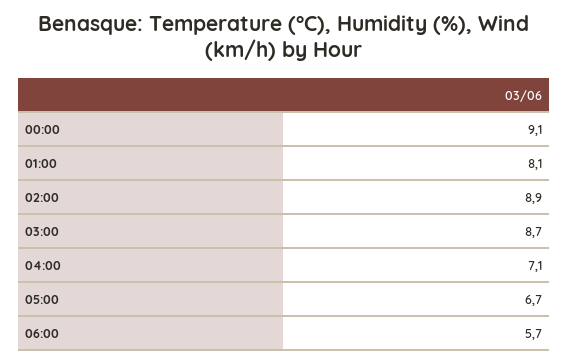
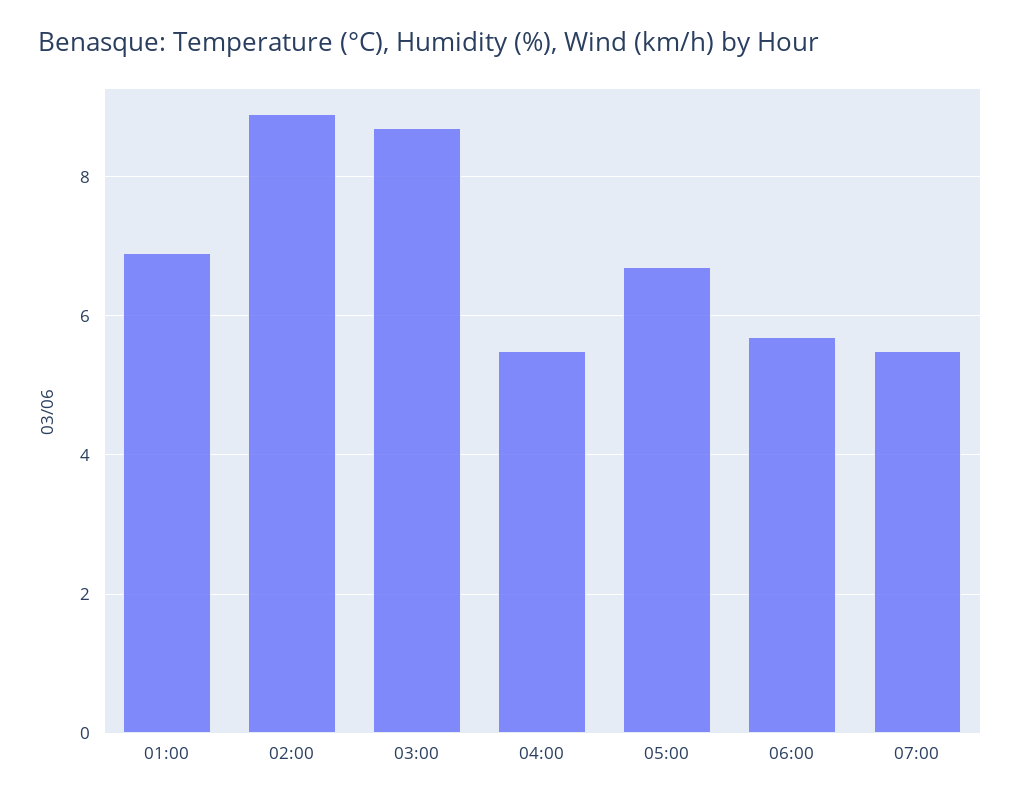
00:00: 9.1 -> none
01:00: 8.1 -> 7
04:00: 7.1 -> 5.5
07:00: none -> 5.5

